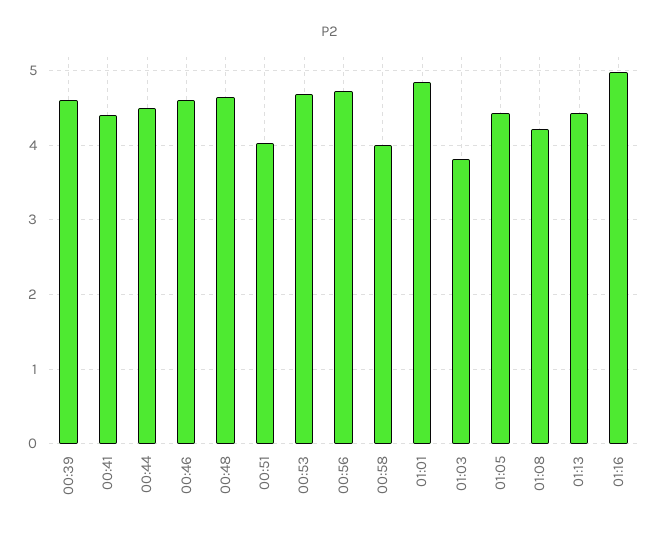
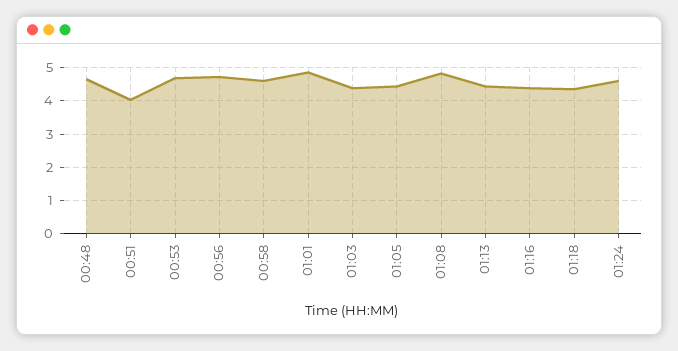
00:39: 4.6 -> none
00:41: 4.4 -> none
00:44: 4.5 -> none
00:46: 4.6 -> none
00:58: 4 -> 4.6
01:03: 3.8 -> 4.4
01:08: 4.2 -> 4.8
01:16: 5 -> 4.4
01:18: none -> 4.4
01:24: none -> 4.6

